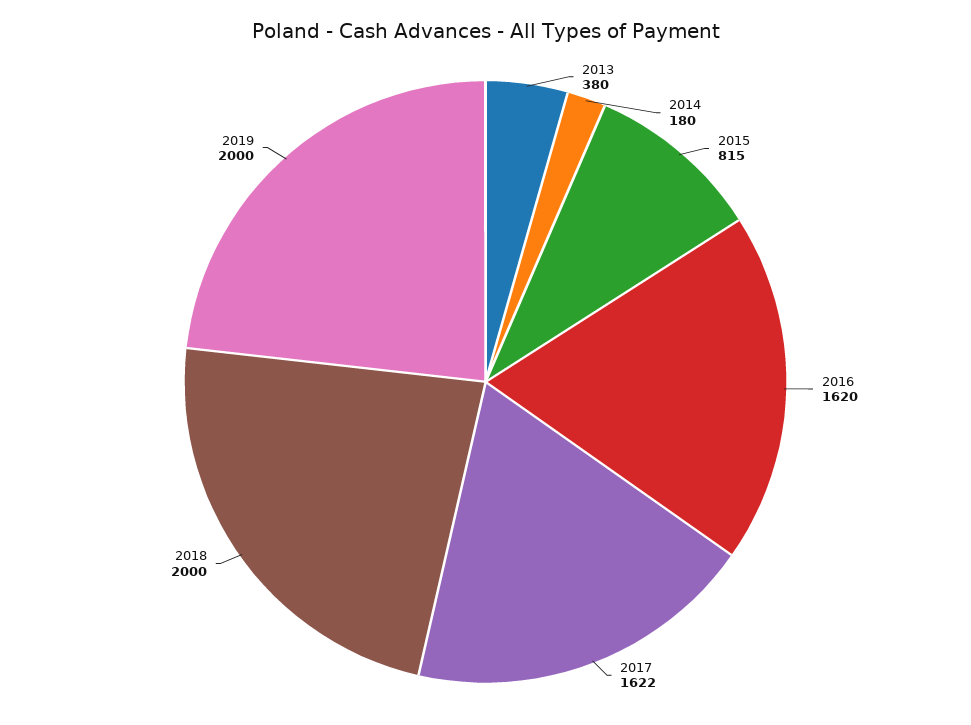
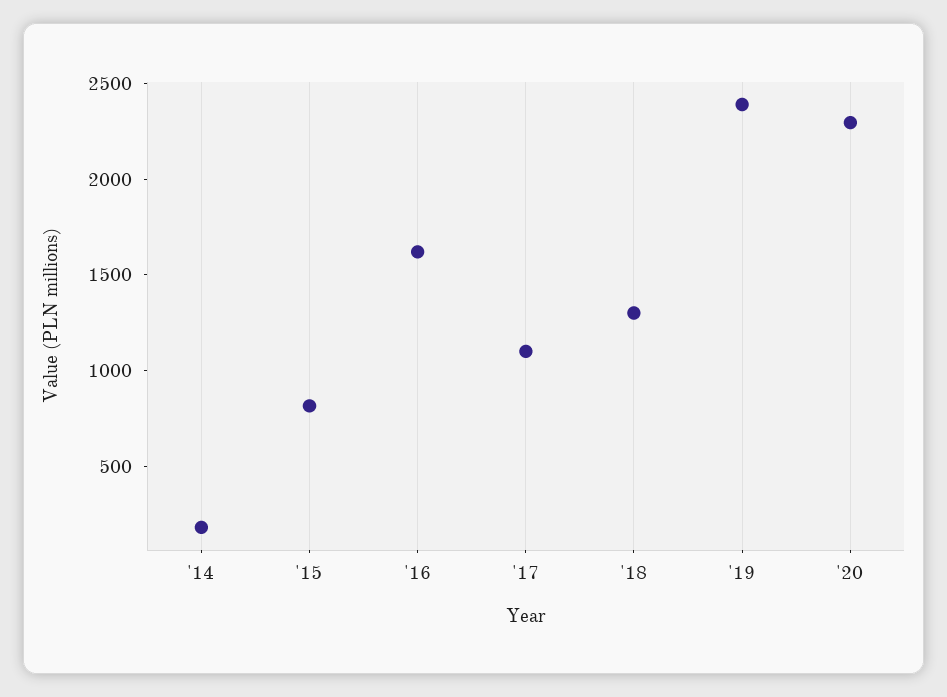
2013: 380 -> none
2017: 1622 -> 1100
2018: 2000 -> 1300
2019: 2000 -> 2400
'20: none -> 2300

